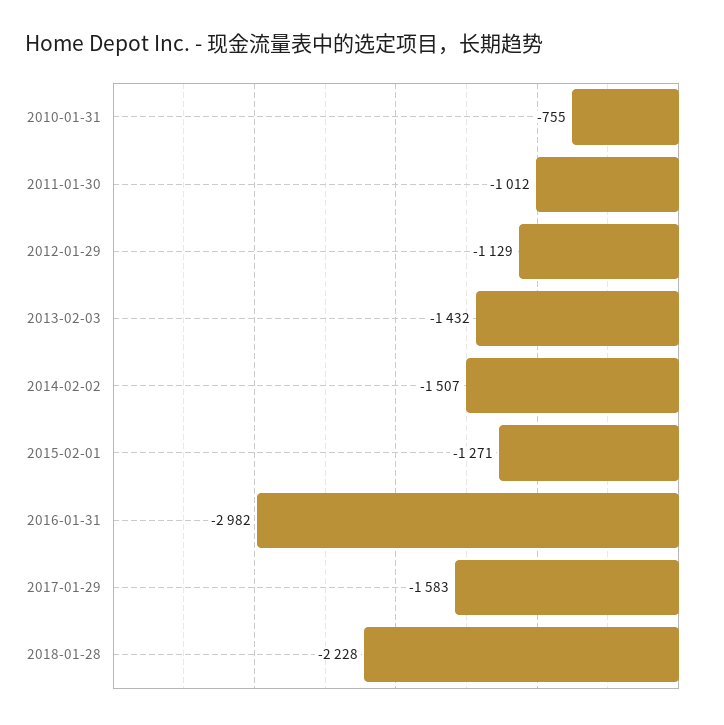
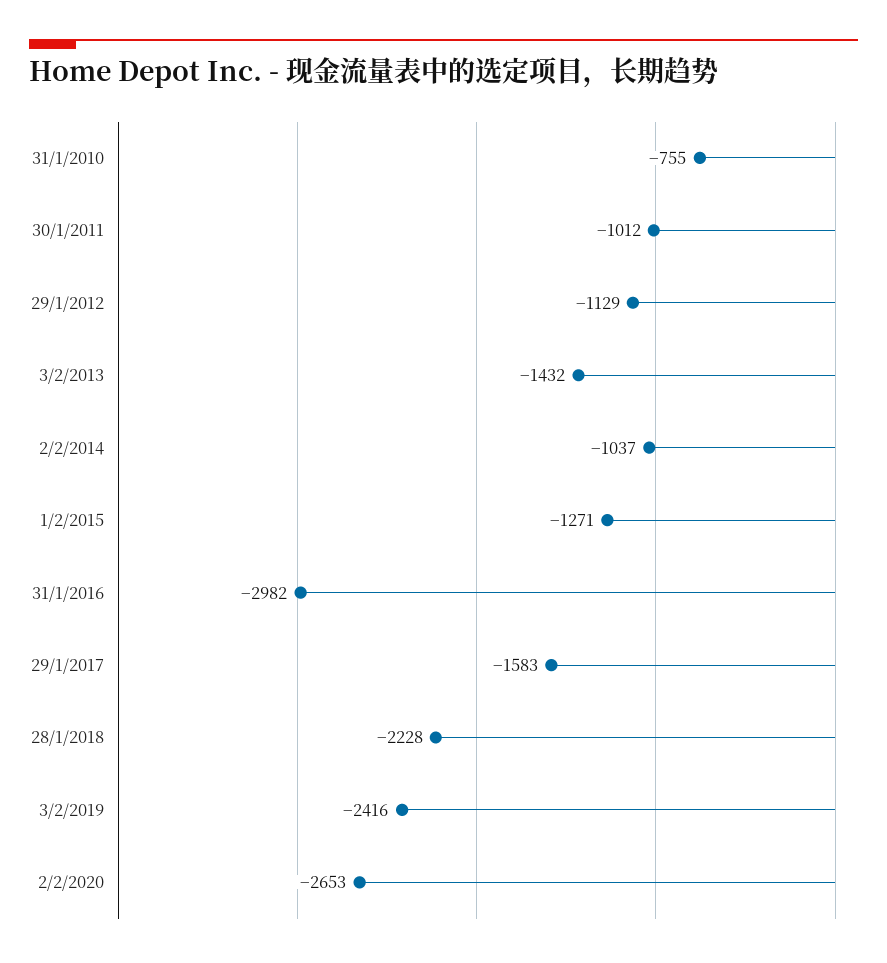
2014-02-02: -1507 -> -1037
3/2/2019: none -> -2416
2/2/2020: none -> -2653

